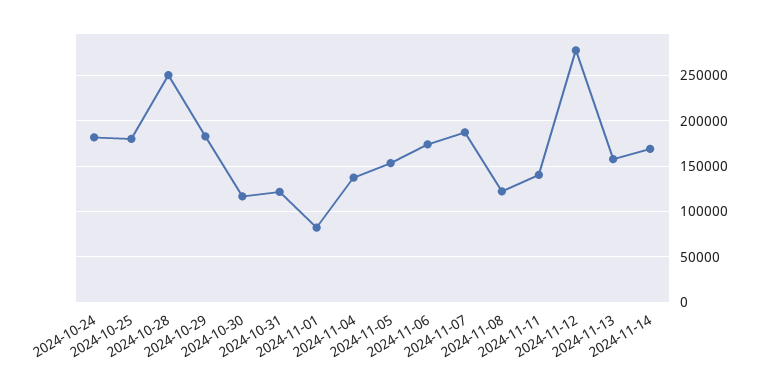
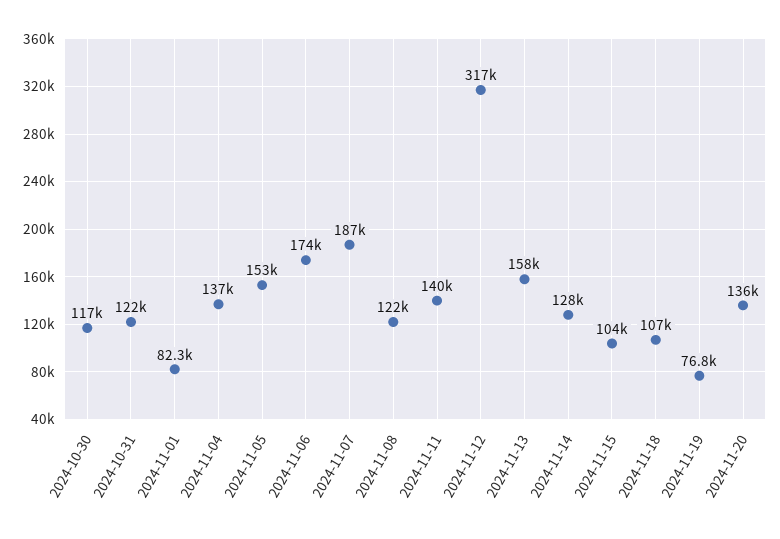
2024-10-24: 180000 -> none
2024-10-25: 180000 -> none
2024-10-28: 250000 -> none
2024-10-29: 180000 -> none
2024-11-12: 280000 -> 317000
2024-11-14: 170000 -> 128000
2024-11-15: none -> 104000
2024-11-18: none -> 107000
2024-11-19: none -> 76800
2024-11-20: none -> 136000

